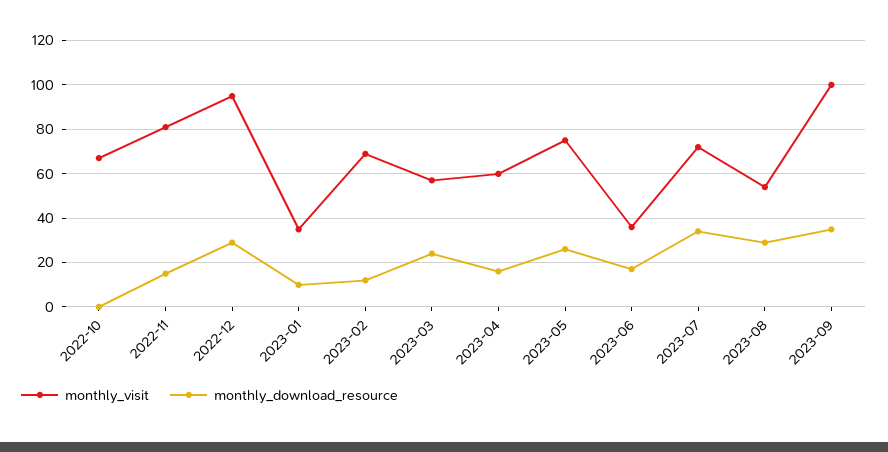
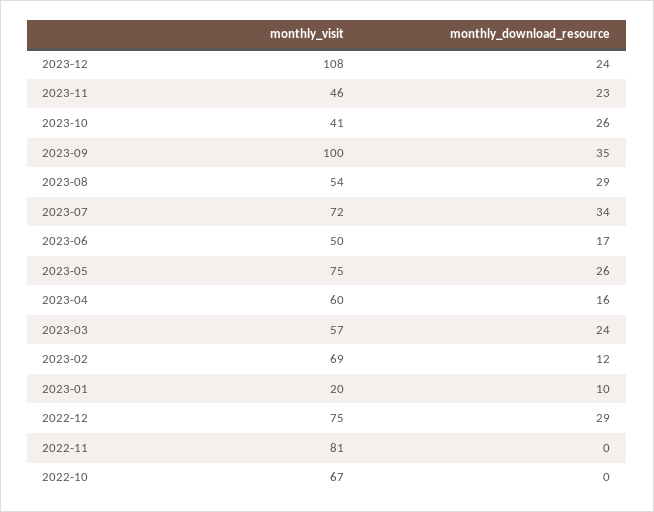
monthly_download_resource, 2022-11: 15 -> 0
monthly_visit, 2022-12: 95 -> 75
monthly_visit, 2023-01: 35 -> 20
monthly_visit, 2023-06: 35 -> 50
monthly_visit, 2023-12: none -> 108
monthly_download_resource, 2023-12: none -> 24
monthly_visit, 2023-11: none -> 46
monthly_download_resource, 2023-11: none -> 23
monthly_visit, 2023-10: none -> 41
monthly_download_resource, 2023-10: none -> 26

